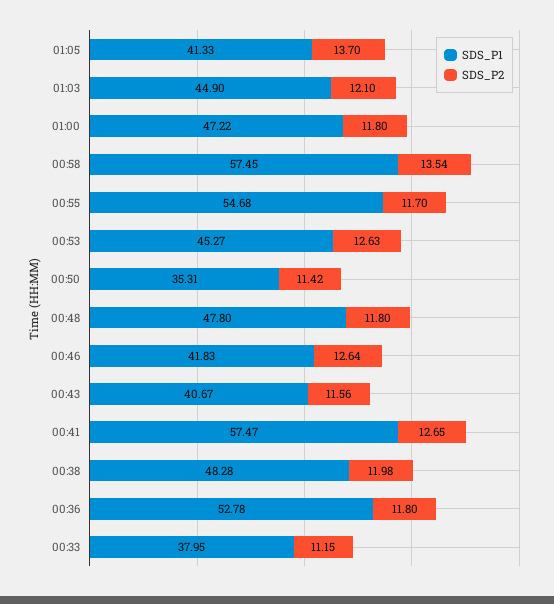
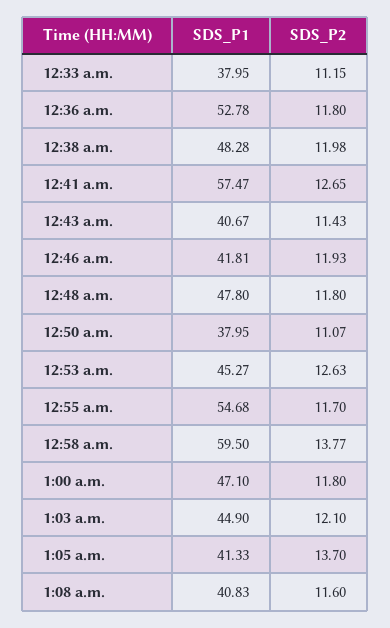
SDS_P1, 01:00: 47.22 -> 47.1
SDS_P1, 00:58: 57.45 -> 59.5
SDS_P2, 00:58: 13.54 -> 13.77
SDS_P1, 00:50: 35.31 -> 37.95
SDS_P2, 00:50: 11.42 -> 11.07
SDS_P1, 00:46: 41.83 -> 41.81
SDS_P2, 00:46: 12.64 -> 11.93
SDS_P2, 00:43: 11.56 -> 11.43
SDS_P1, 1:08 a.m.: none -> 40.83
SDS_P2, 1:08 a.m.: none -> 11.6

